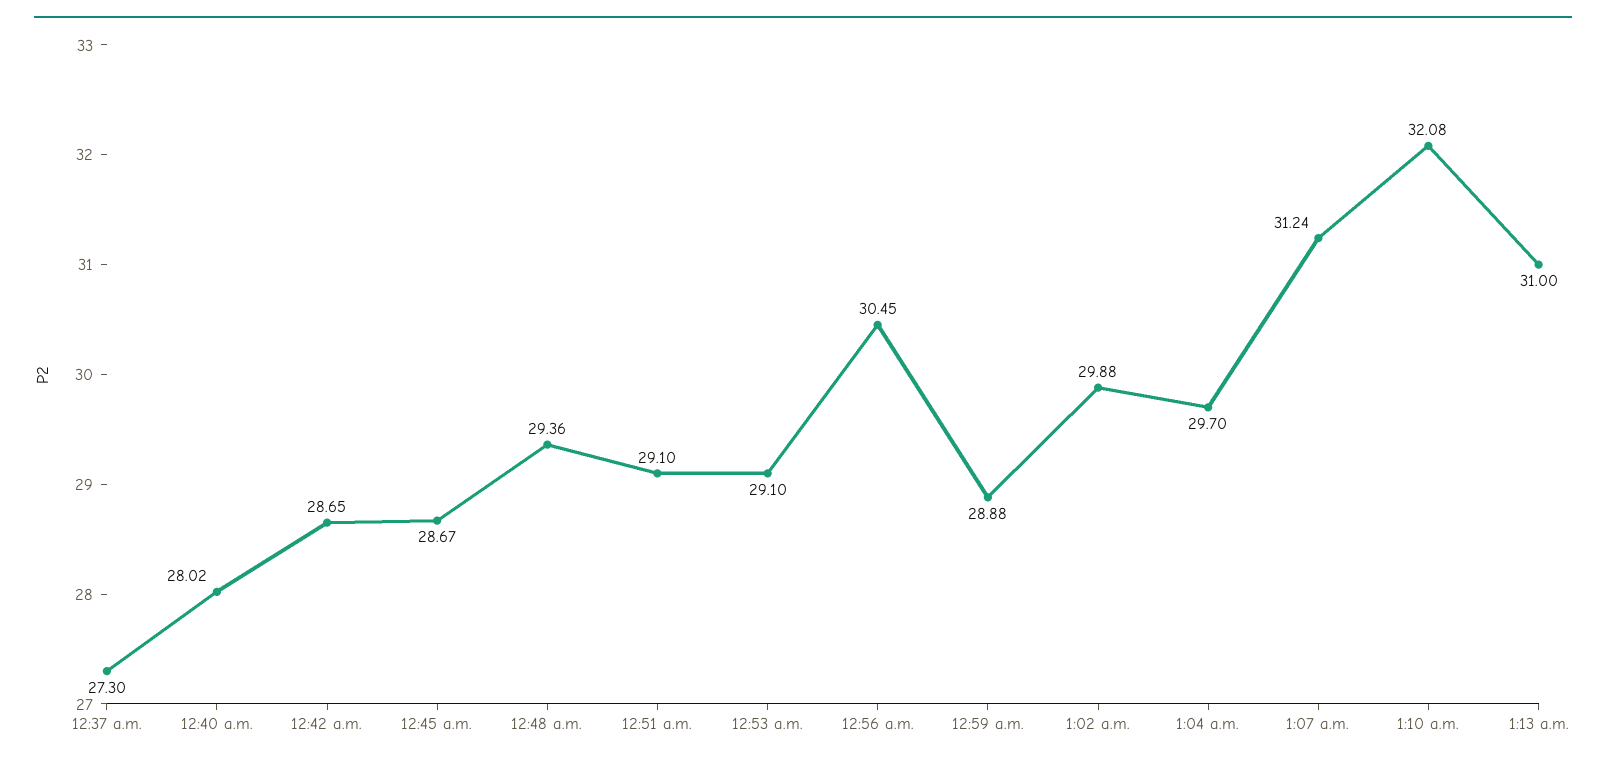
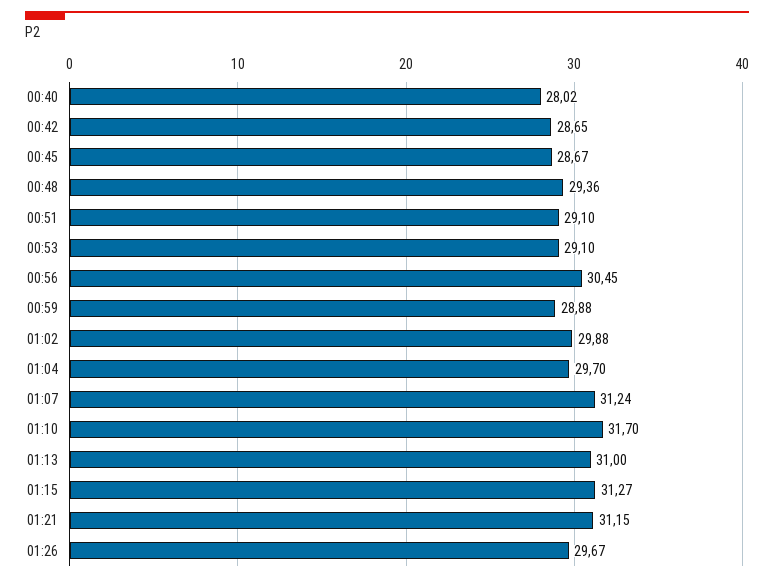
12:37 a.m.: 27.3 -> none
1:10 a.m.: 32.08 -> 31.7
01:15: none -> 31.27
01:21: none -> 31.15
01:26: none -> 29.67

